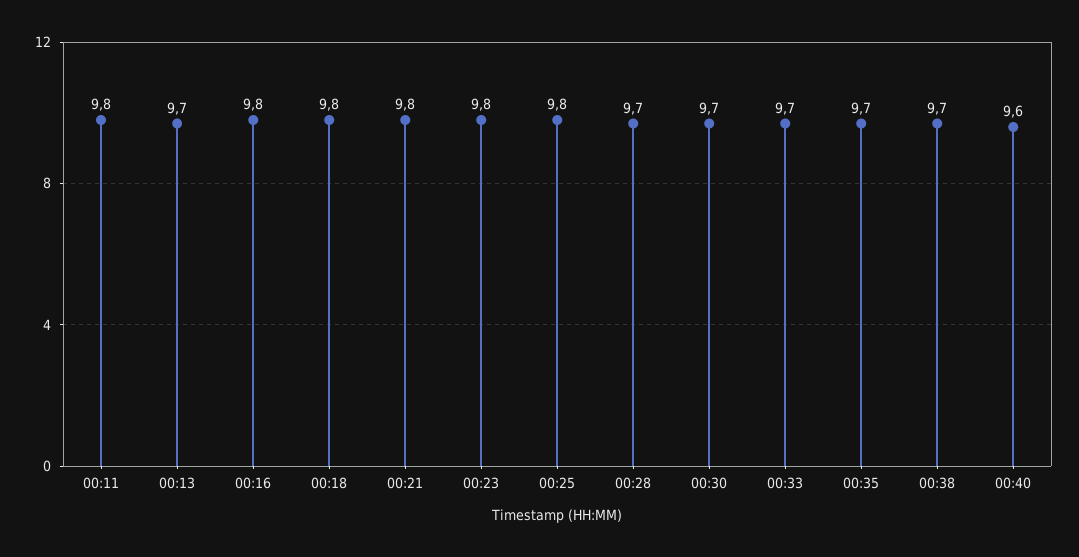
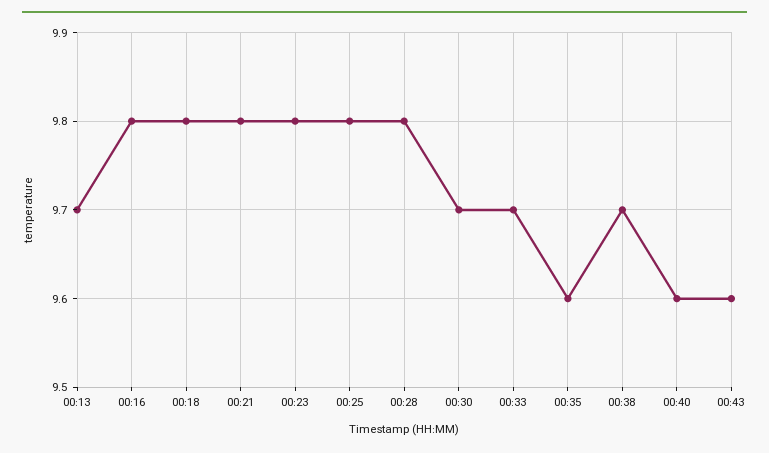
00:11: 9.8 -> none
00:28: 9.7 -> 9.8
00:35: 9.7 -> 9.6
00:43: none -> 9.6

